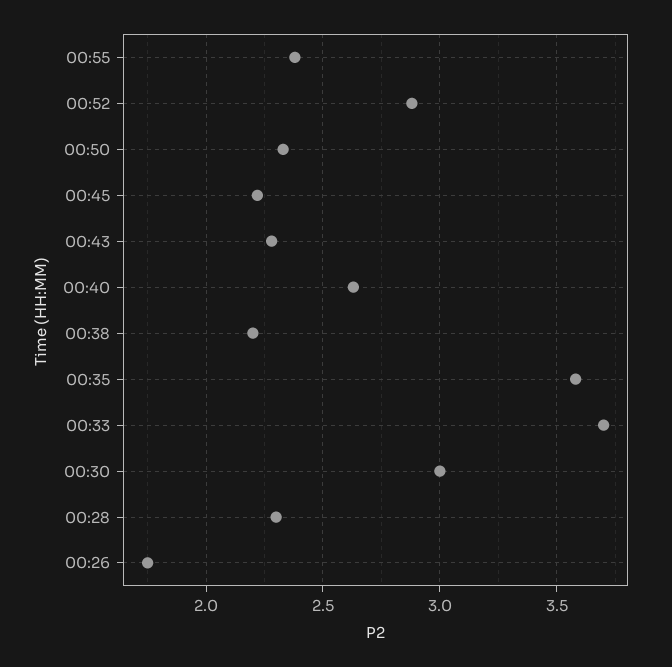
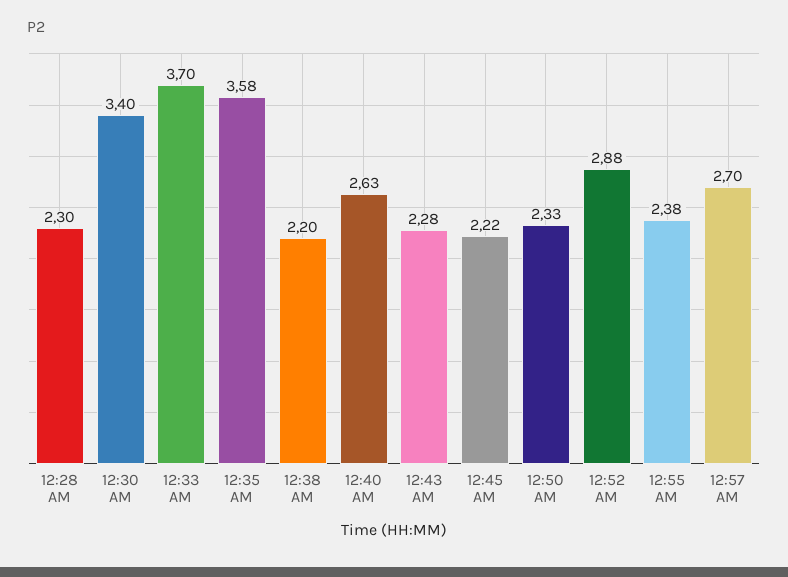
00:30: 3 -> 3.4
00:26: 1.75 -> none
12:57 AM: none -> 2.7

